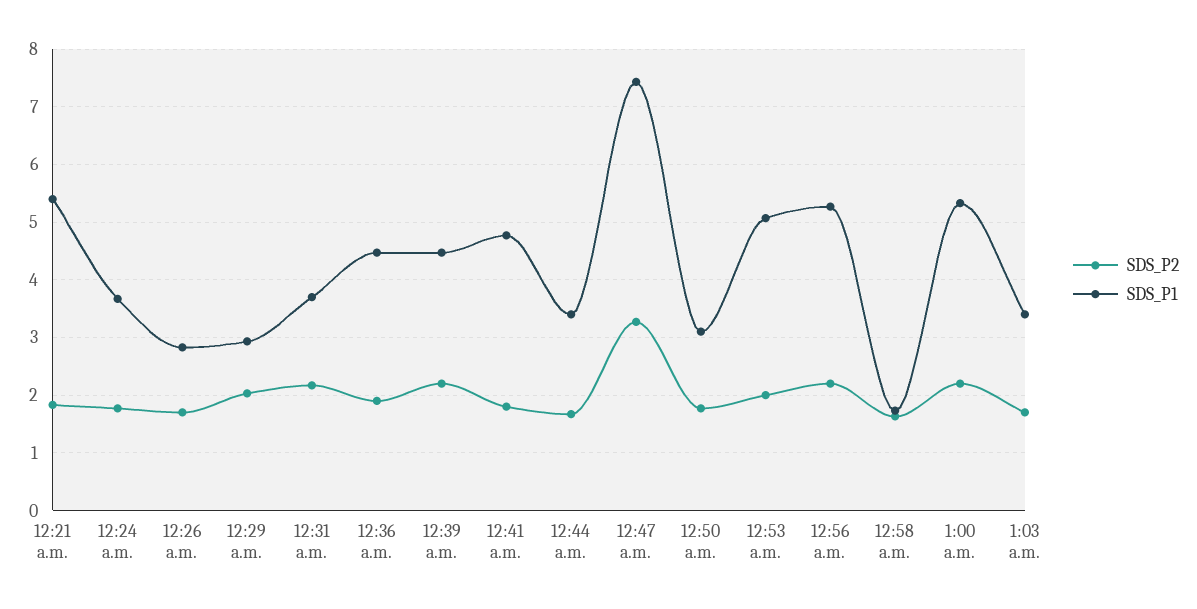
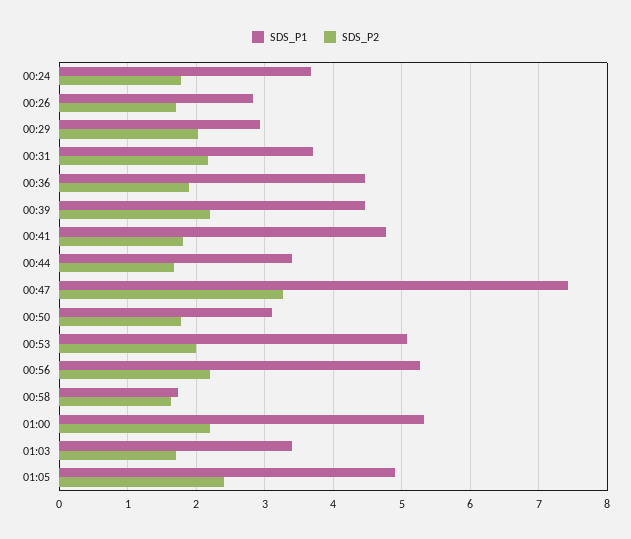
SDS_P2, 12:21 a.m.: 1.8 -> none
SDS_P1, 12:21 a.m.: 5.4 -> none
SDS_P1, 01:05: none -> 4.9
SDS_P2, 01:05: none -> 2.4

